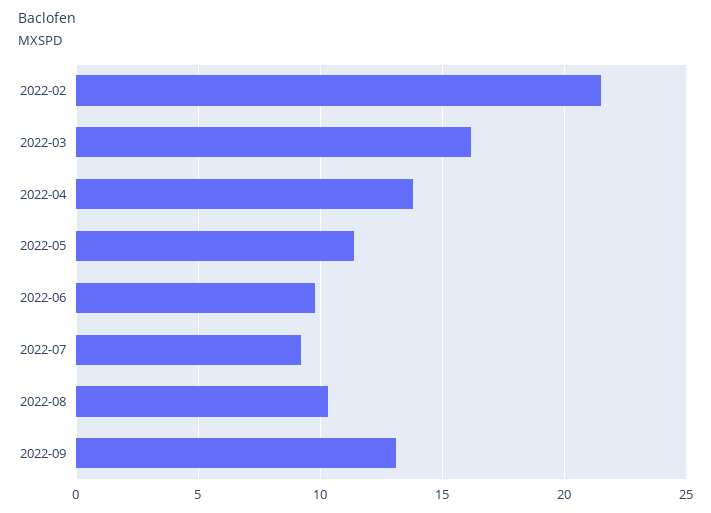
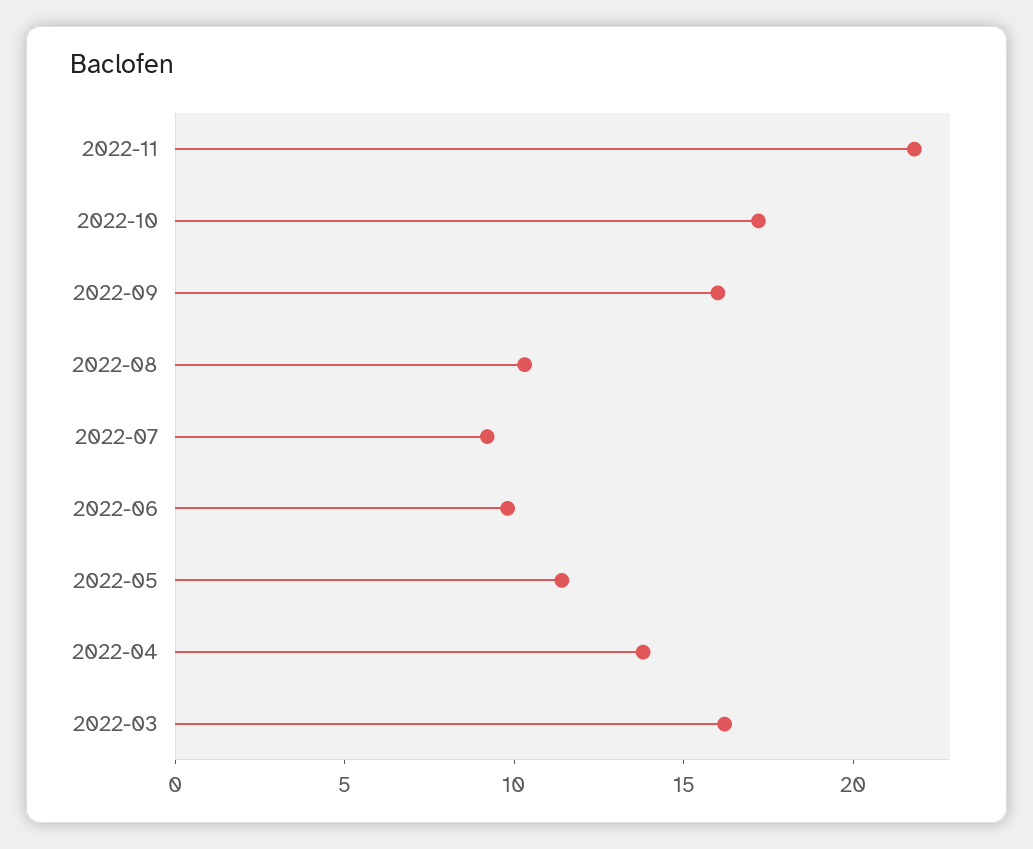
2022-02: 21.5 -> none
2022-09: 13 -> 16
2022-11: none -> 22
2022-10: none -> 17

